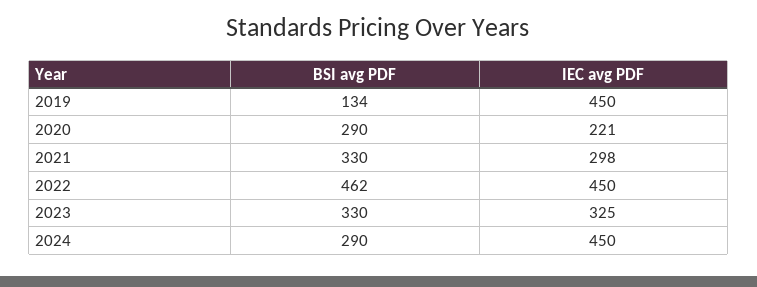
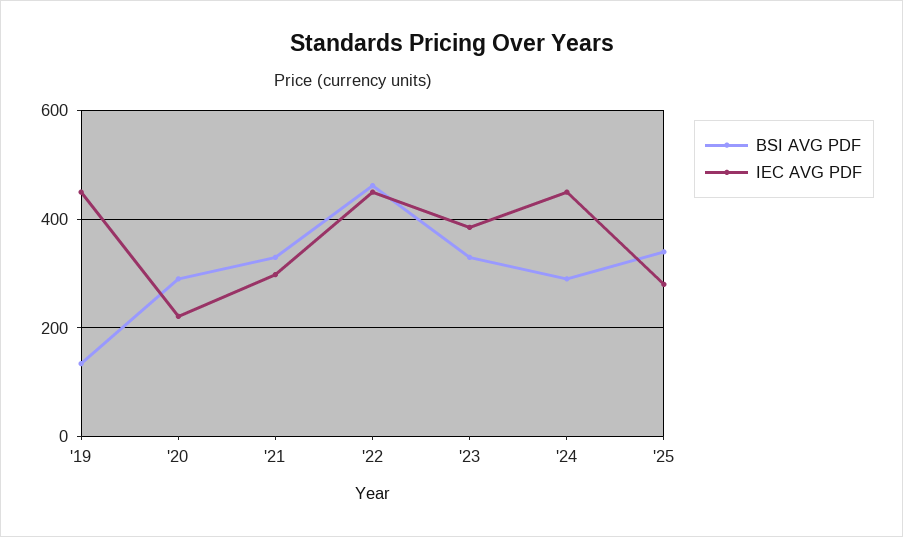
IEC avg PDF, 2023: 325 -> 380
BSI avg PDF, '25: none -> 340
IEC avg PDF, '25: none -> 280

